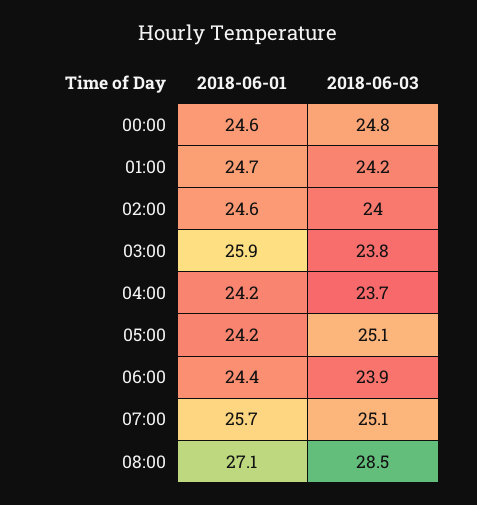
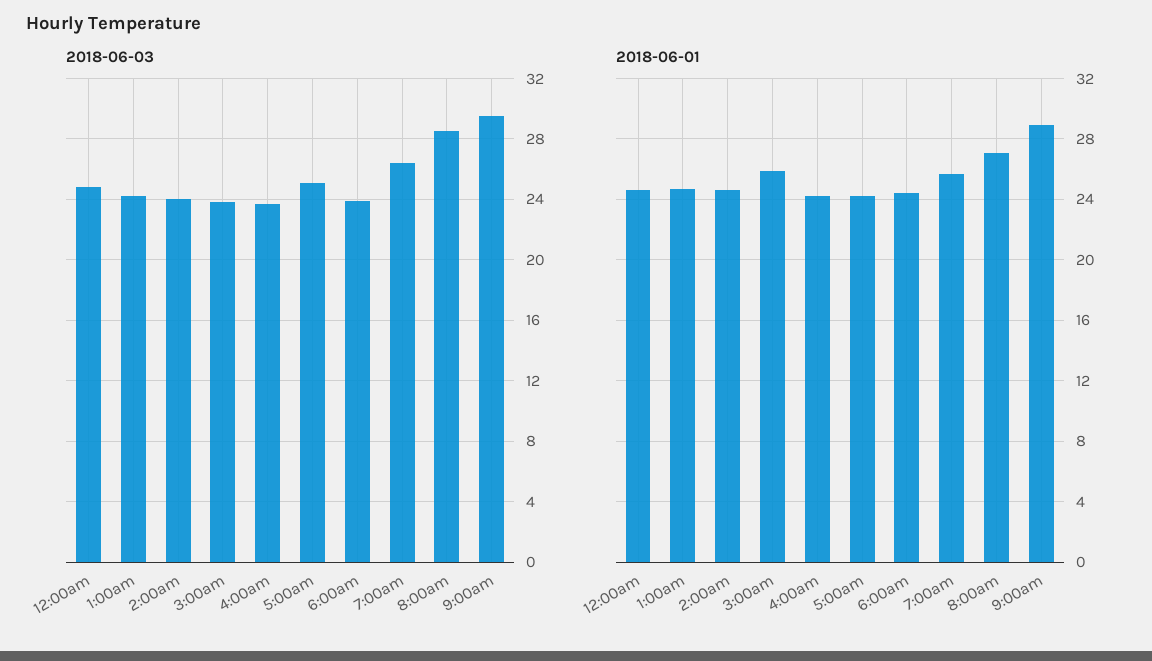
2018-06-03, 07:00: 25.1 -> 26.5
2018-06-03, 9:00am: none -> 29.5
2018-06-01, 9:00am: none -> 29

